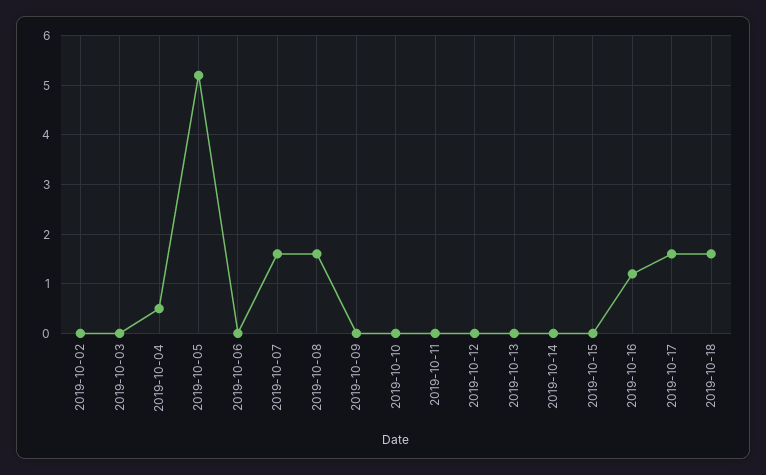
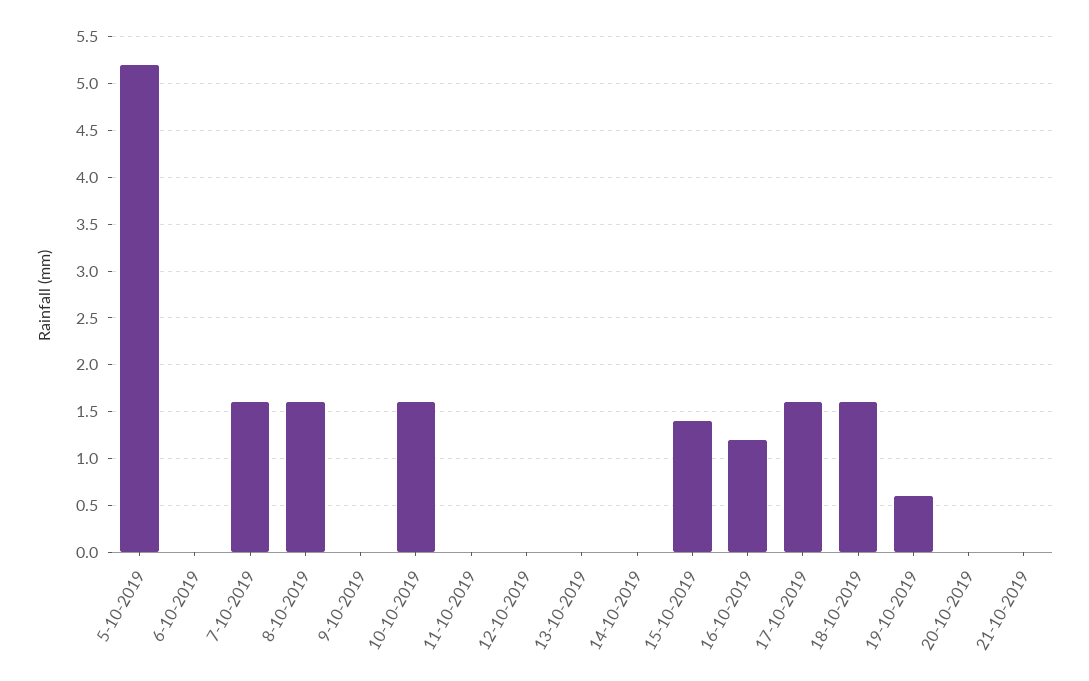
2019-10-02: 0 -> none
2019-10-03: 0 -> none
2019-10-04: 0.5 -> none
2019-10-10: 0 -> 1.6
2019-10-15: 0 -> 1.4
19-10-2019: none -> 0.6
20-10-2019: none -> 0
21-10-2019: none -> 0

